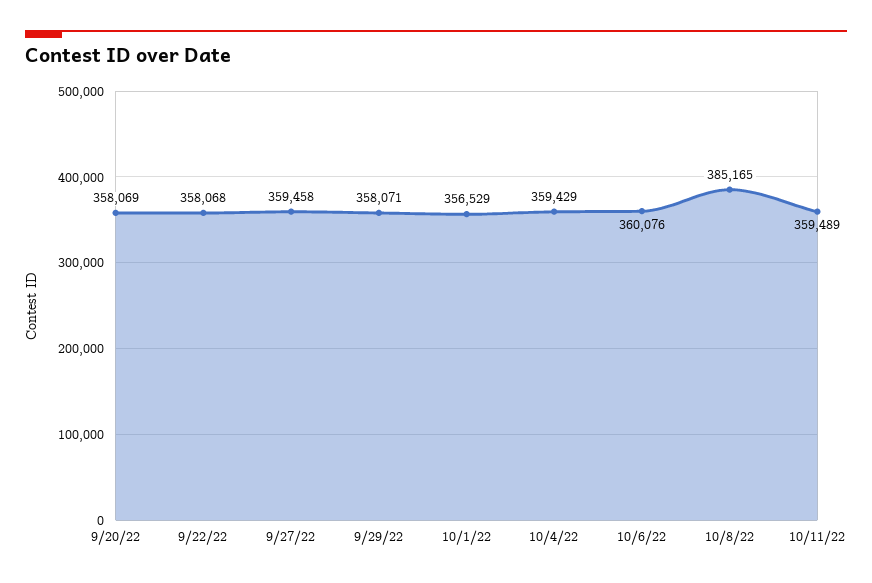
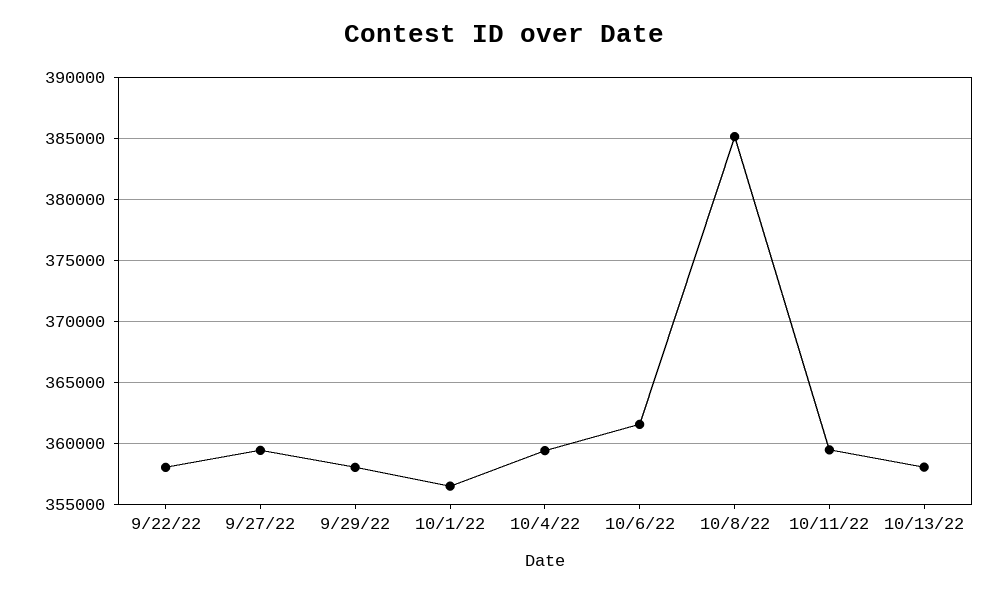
9/20/22: 358069 -> none
10/6/22: 360076 -> 361500
10/13/22: none -> 358000

